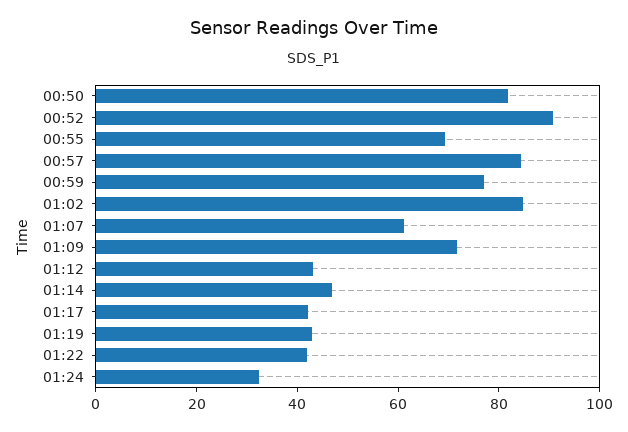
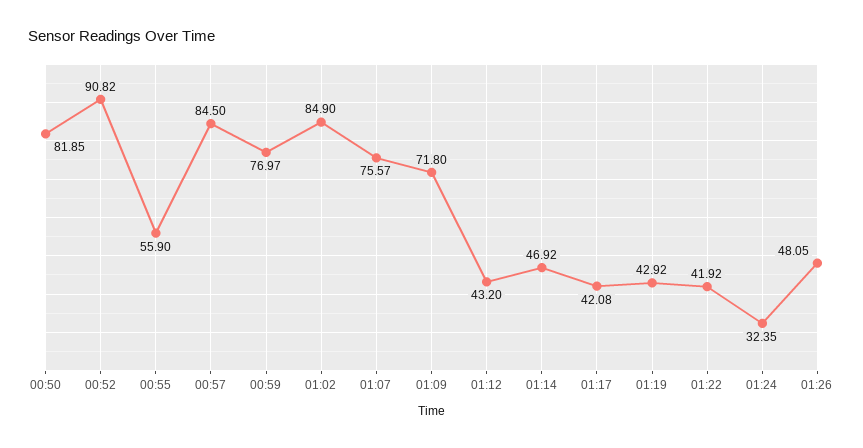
00:55: 70 -> 55.9
01:07: 60 -> 75.57
01:26: none -> 48.05

